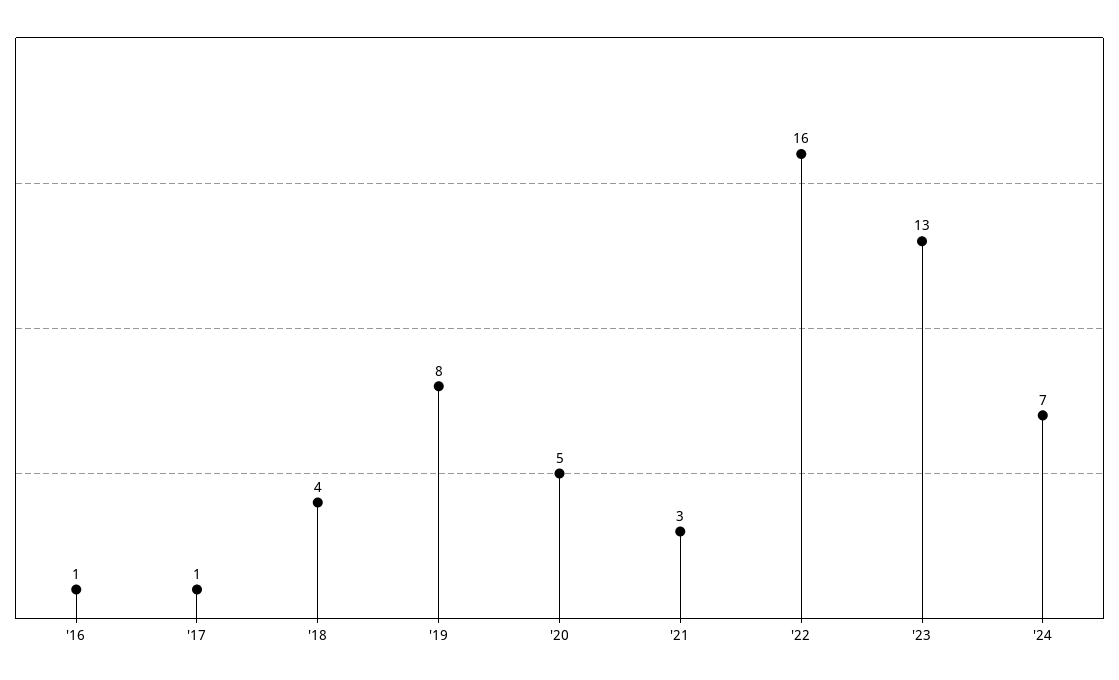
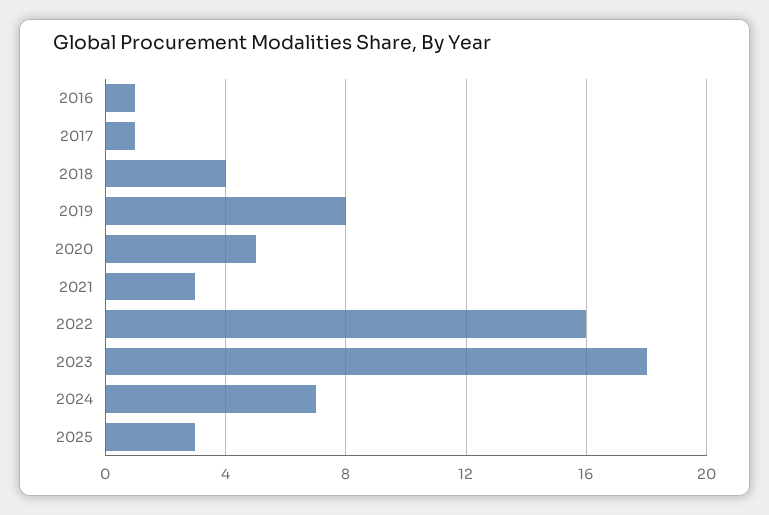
'23: 13 -> 18
2025: none -> 3

